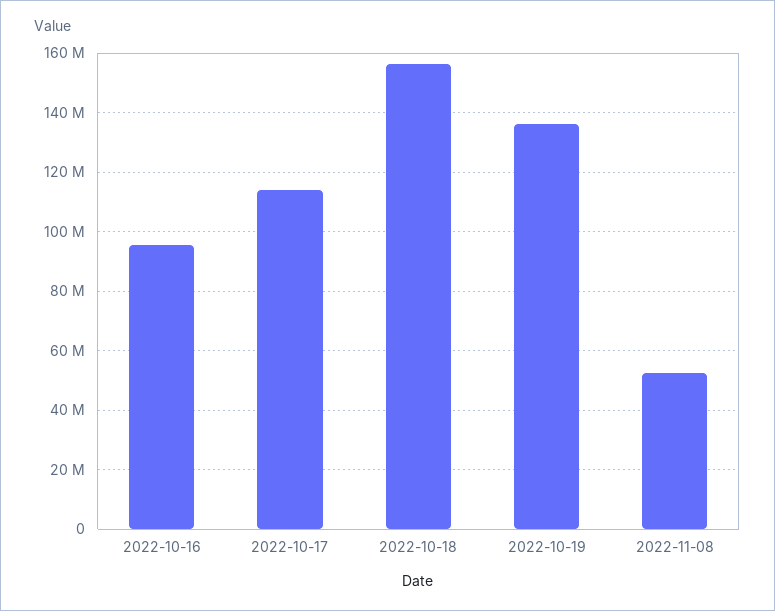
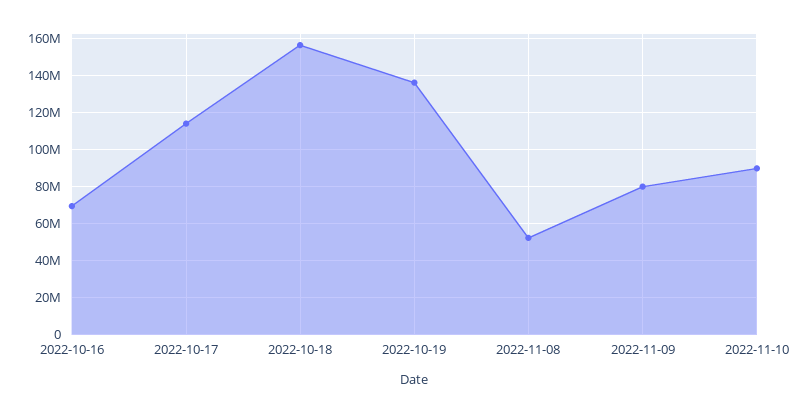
2022-10-16: 95000000 -> 70000000
2022-11-09: none -> 80000000
2022-11-10: none -> 90000000

